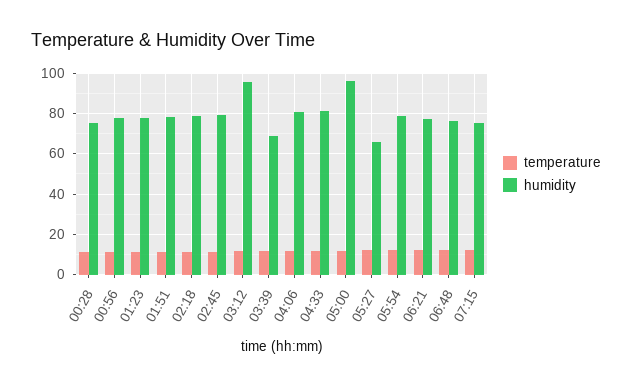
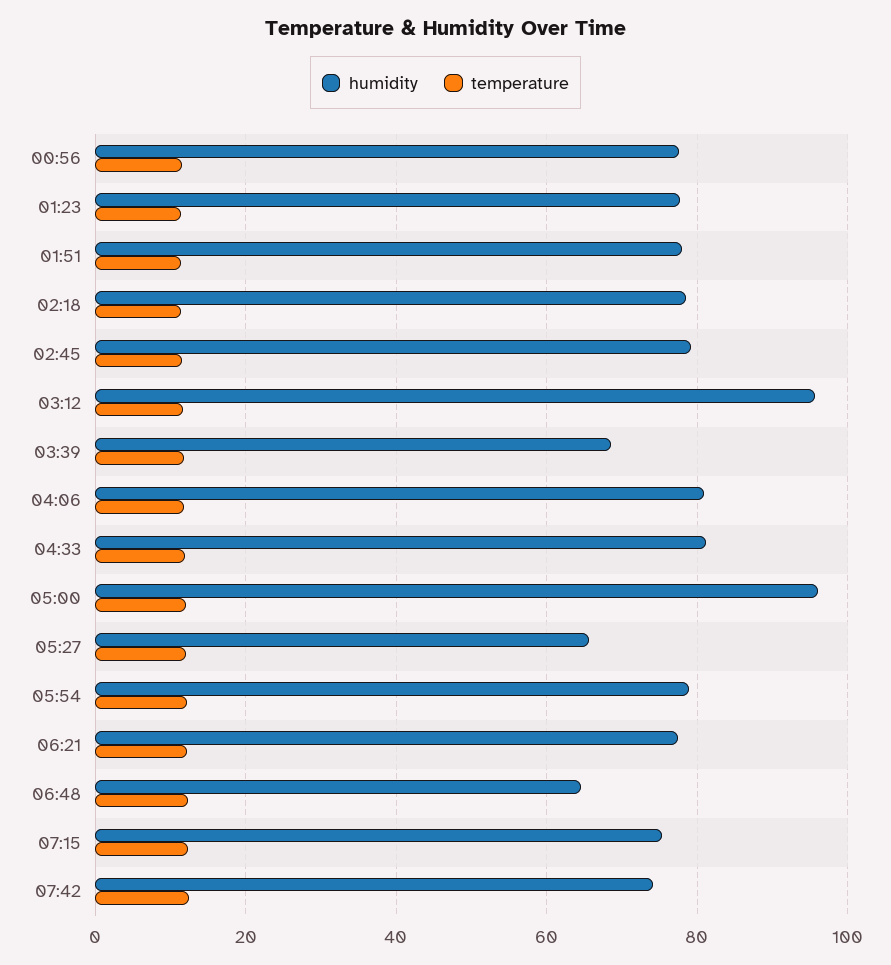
temperature, 00:28: 10 -> none
humidity, 00:28: 75 -> none
humidity, 06:48: 75 -> 64
humidity, 07:42: none -> 74
temperature, 07:42: none -> 12

